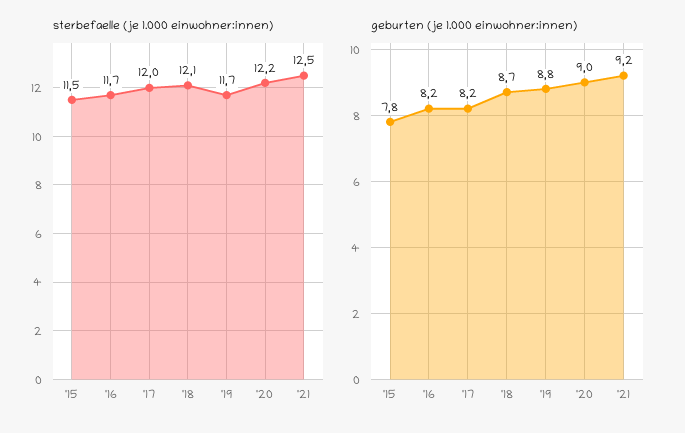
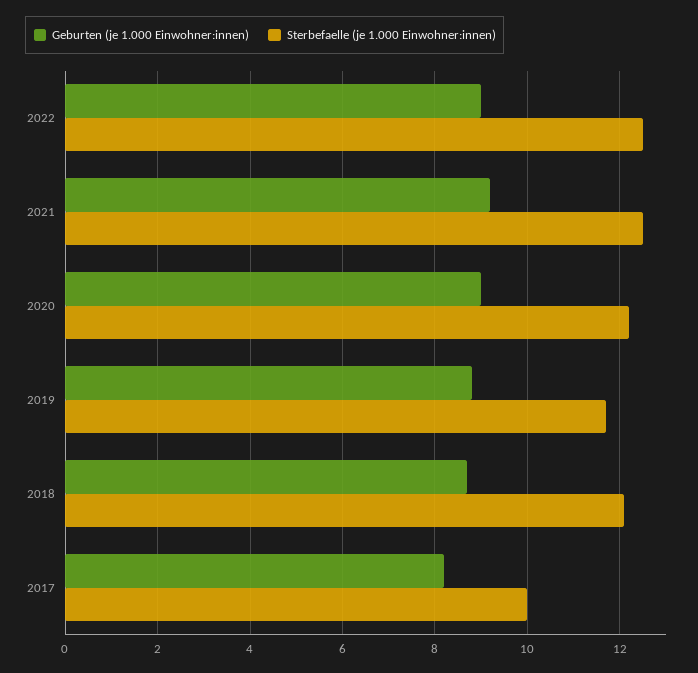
sterbefaelle (je 1.000 einwohner:innen), '15: 11.5 -> none
sterbefaelle (je 1.000 einwohner:innen), '16: 11.7 -> none
sterbefaelle (je 1.000 einwohner:innen), '17: 12 -> 10
geburten (je 1.000 einwohner:innen), '15: 7.8 -> none
geburten (je 1.000 einwohner:innen), '16: 8.2 -> none
geburten (je 1.000 einwohner:innen), 2022: none -> 9
sterbefaelle (je 1.000 einwohner:innen), 2022: none -> 12.5

